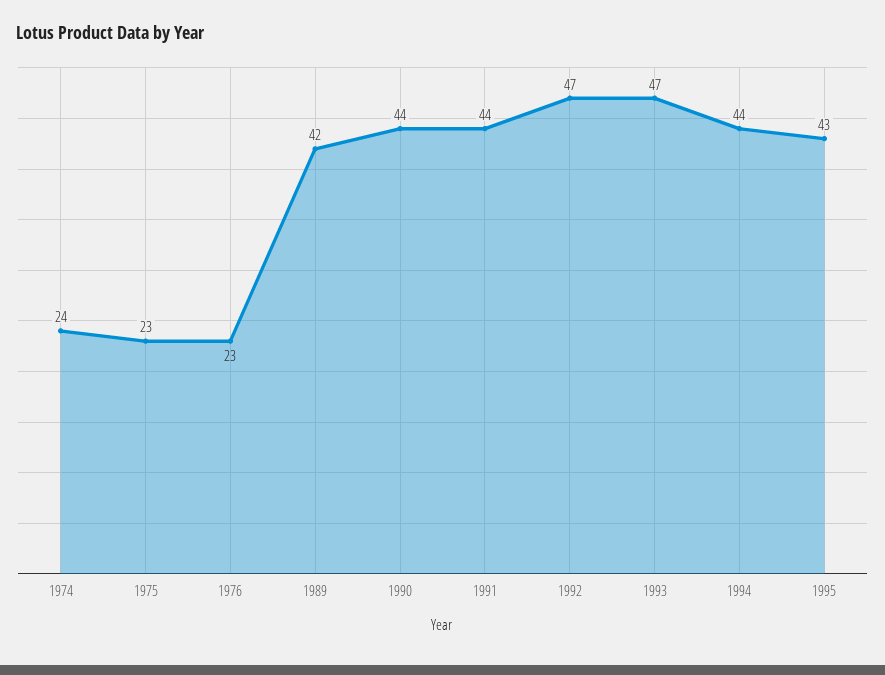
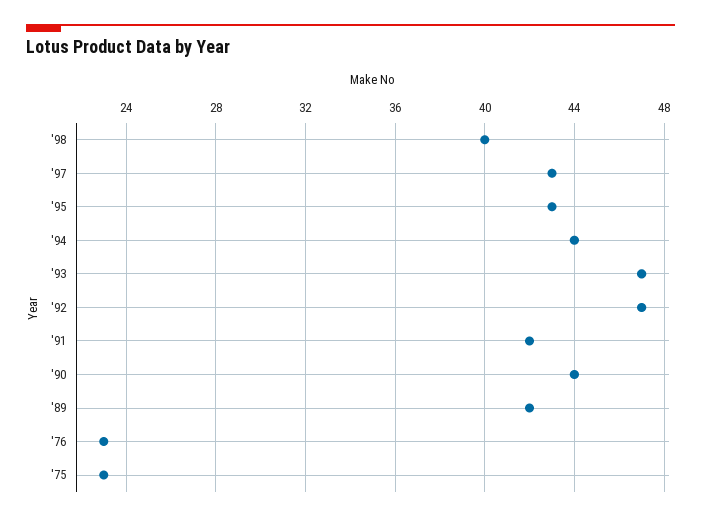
1974: 24 -> none
1991: 44 -> 42
'98: none -> 40
'97: none -> 43

